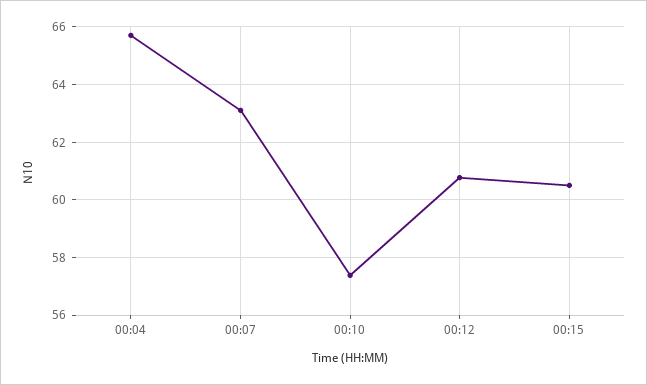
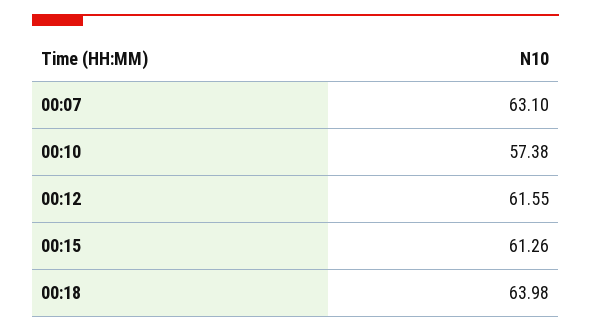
00:04: 65.75 -> none
00:12: 60.75 -> 61.55
00:15: 60.5 -> 61.26
00:18: none -> 63.98

